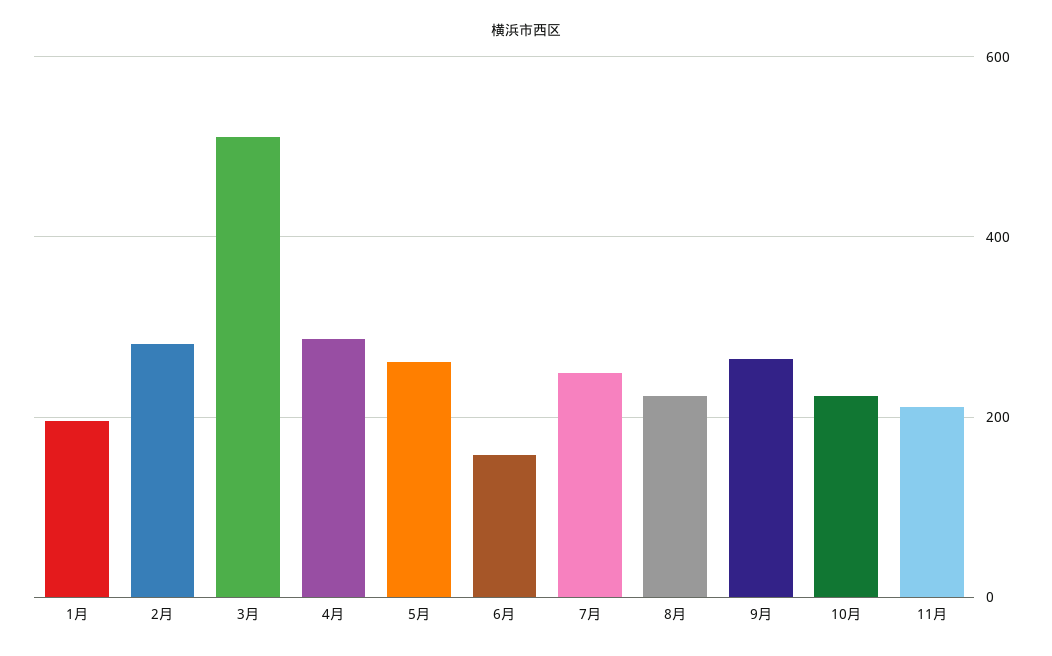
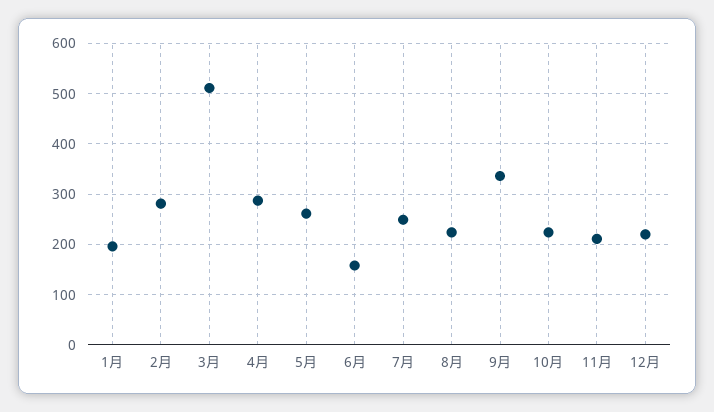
9月: 260 -> 340
12月: none -> 220

